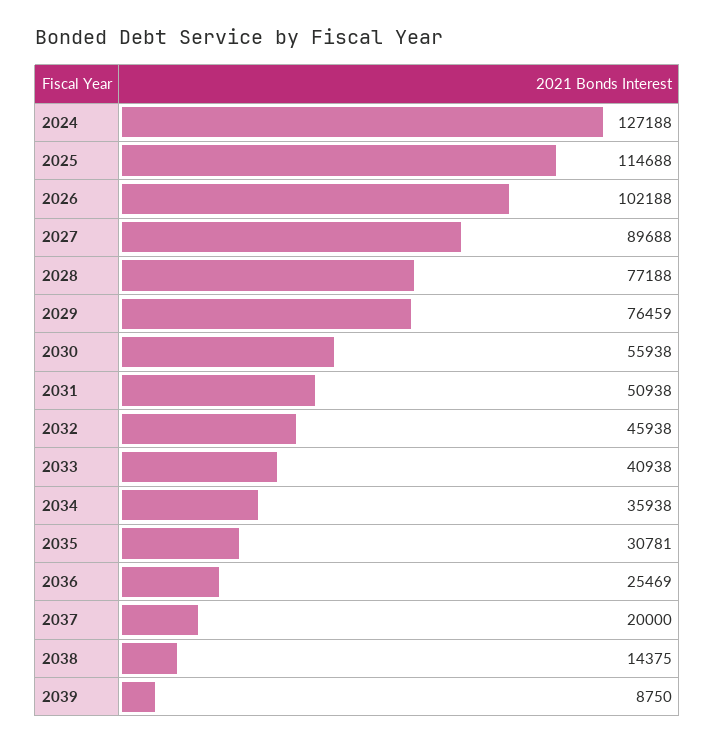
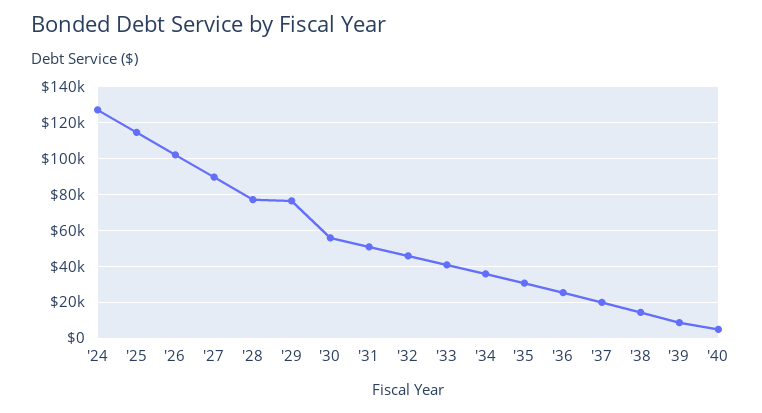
'40: none -> 5000

